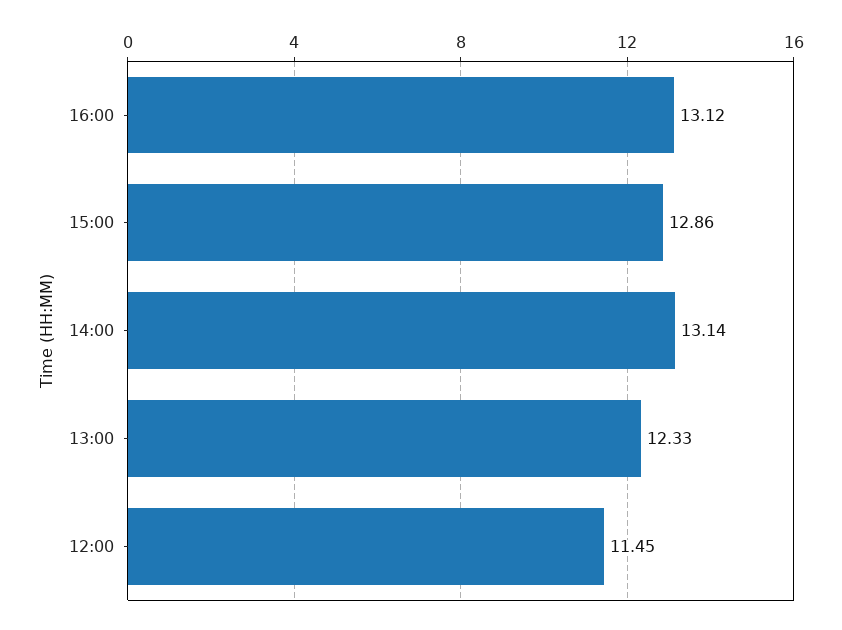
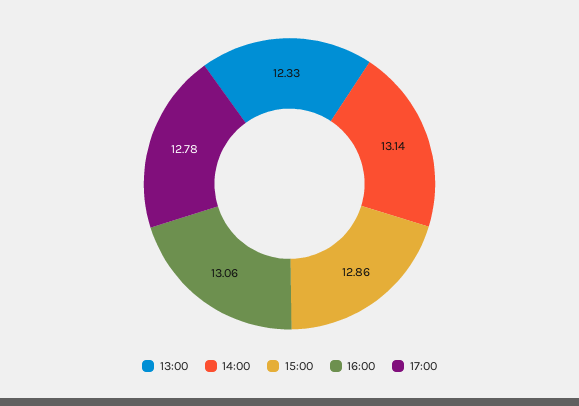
16:00: 13.12 -> 13.06
12:00: 11.45 -> none
17:00: none -> 12.78

